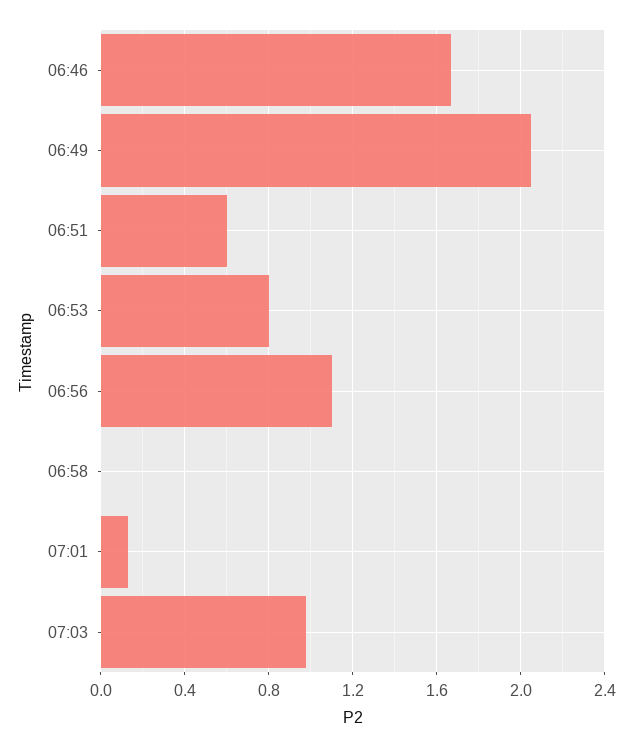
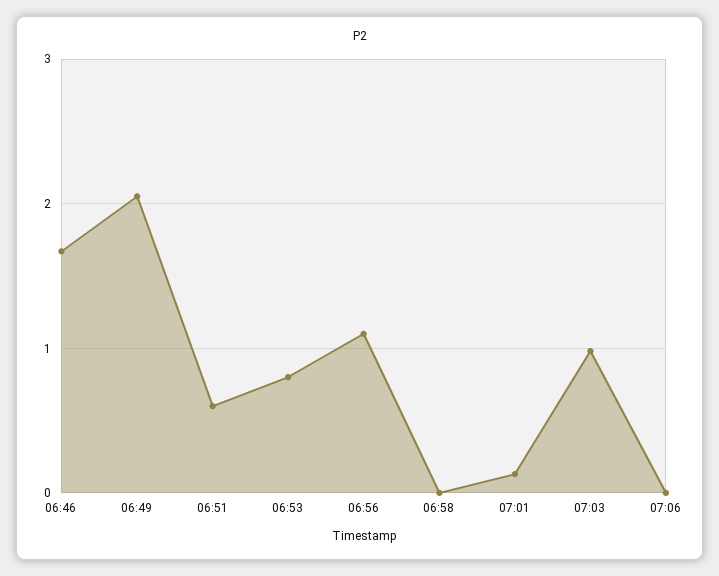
07:06: none -> 0

